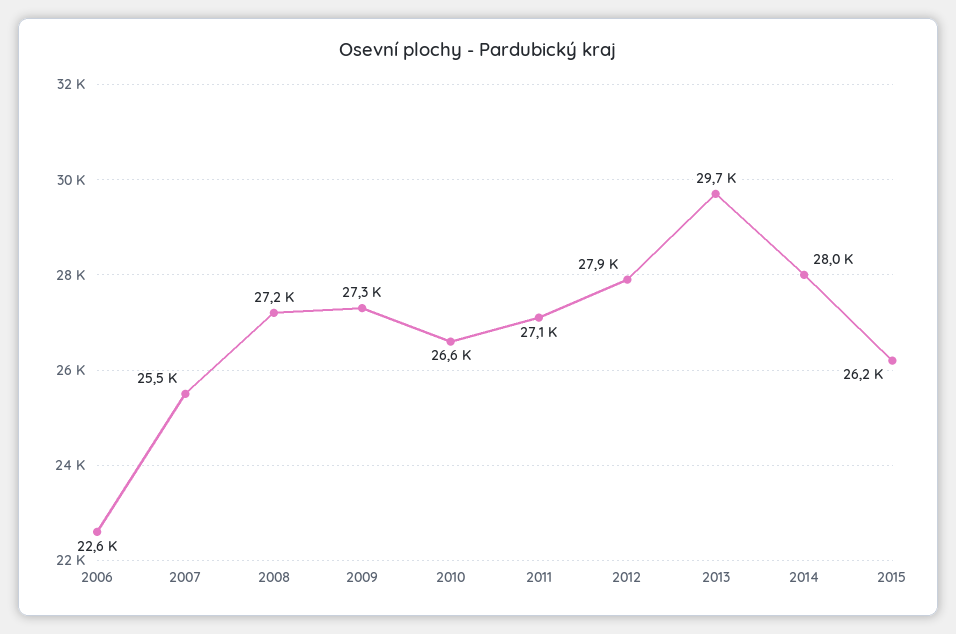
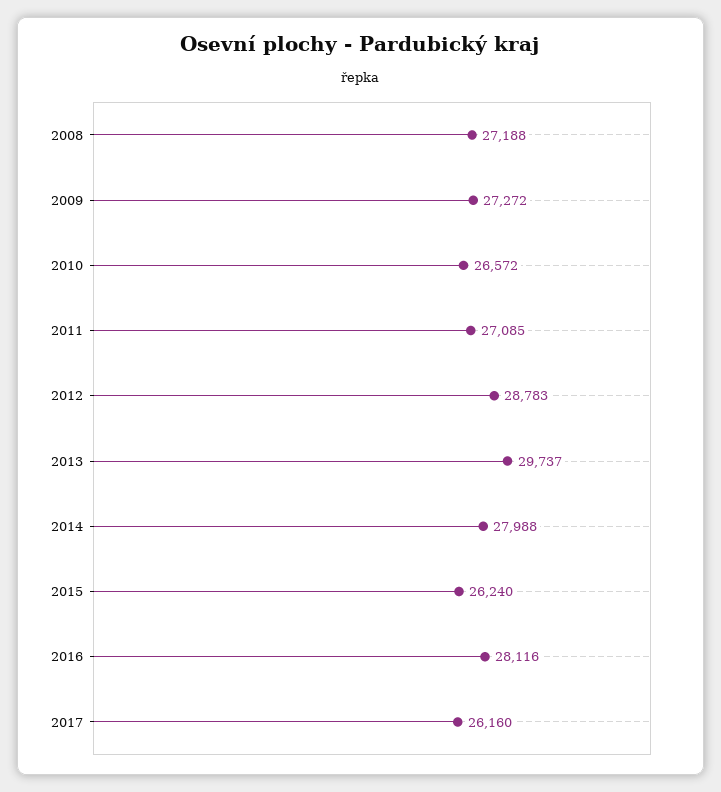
2006: 22600 -> none
2007: 25500 -> none
2012: 27900 -> 28783
2016: none -> 28116
2017: none -> 26160

